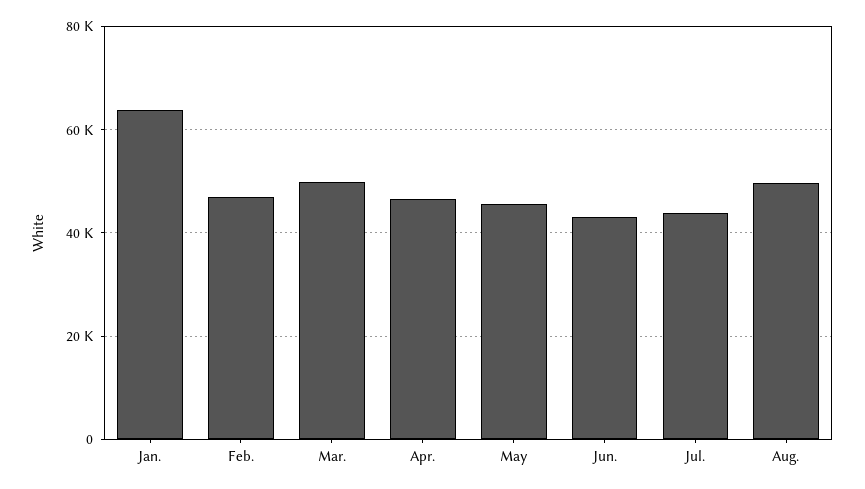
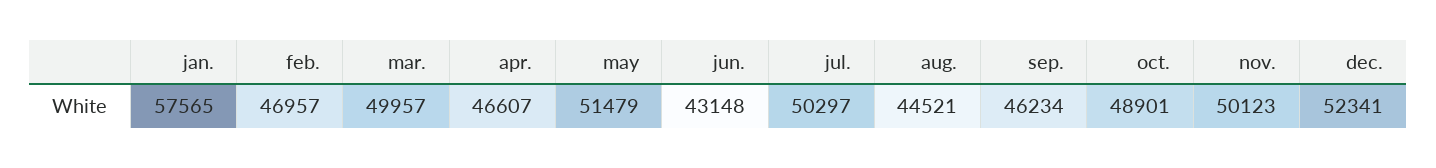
Jan.: 64000 -> 57565
May: 46000 -> 51479
Jul.: 44000 -> 50297
Aug.: 50000 -> 44521
sep.: none -> 46234
oct.: none -> 48901
nov.: none -> 50123
dec.: none -> 52341

